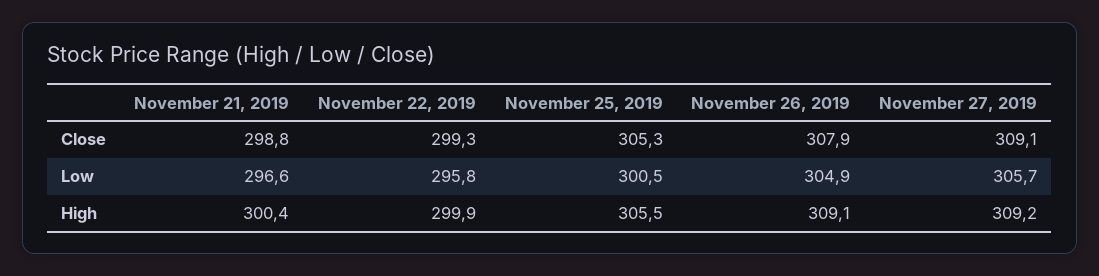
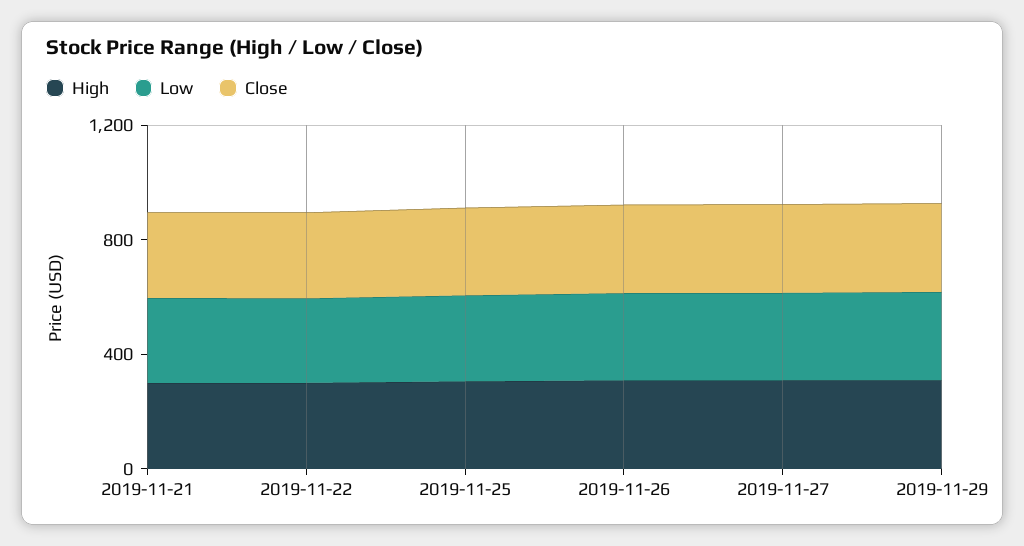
High, 2019-11-29: none -> 300
Low, 2019-11-29: none -> 300
Close, 2019-11-29: none -> 300

